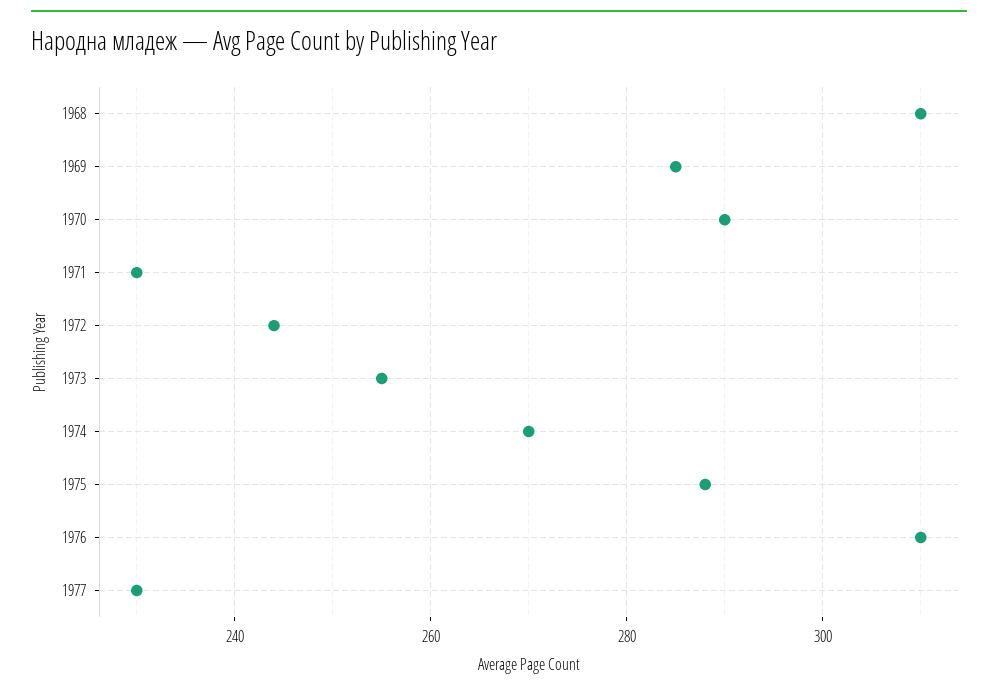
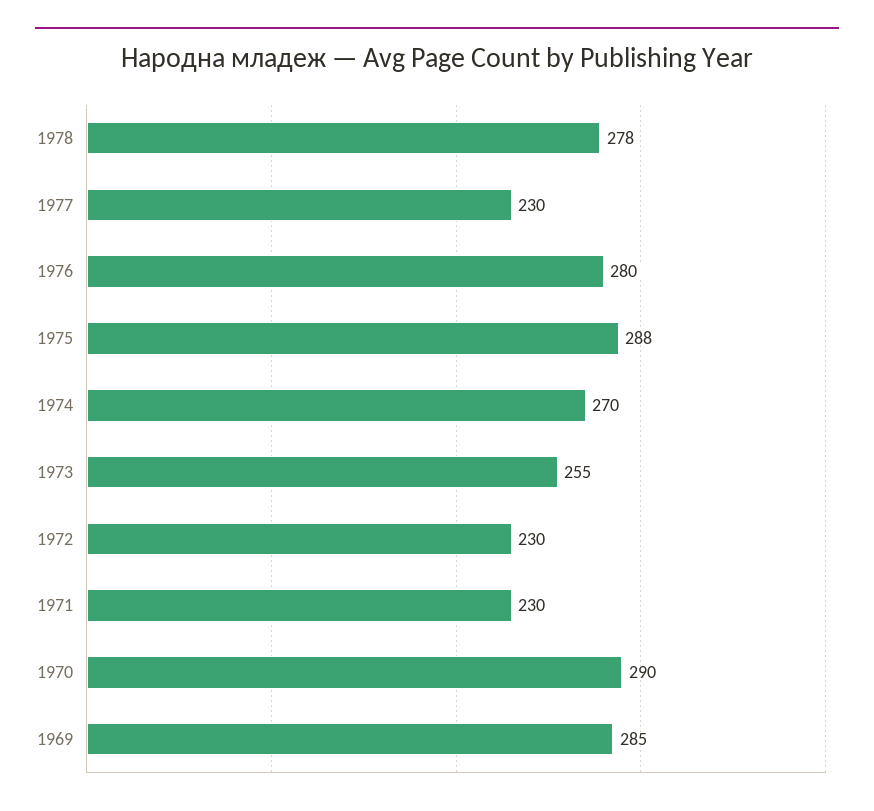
1968: 310 -> none
1972: 245 -> 230
1976: 310 -> 280
1978: none -> 278

